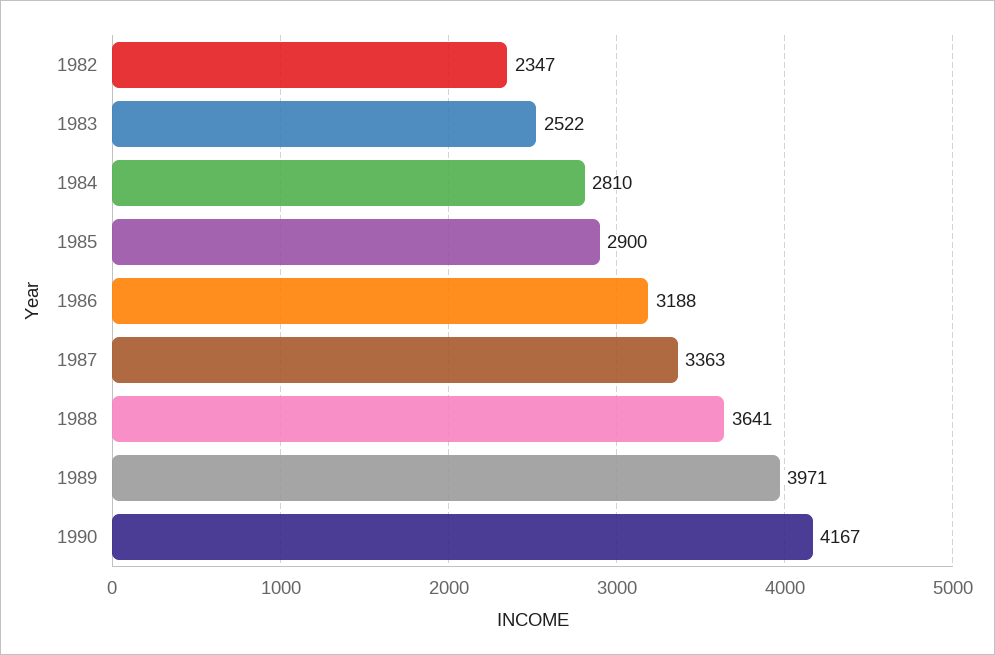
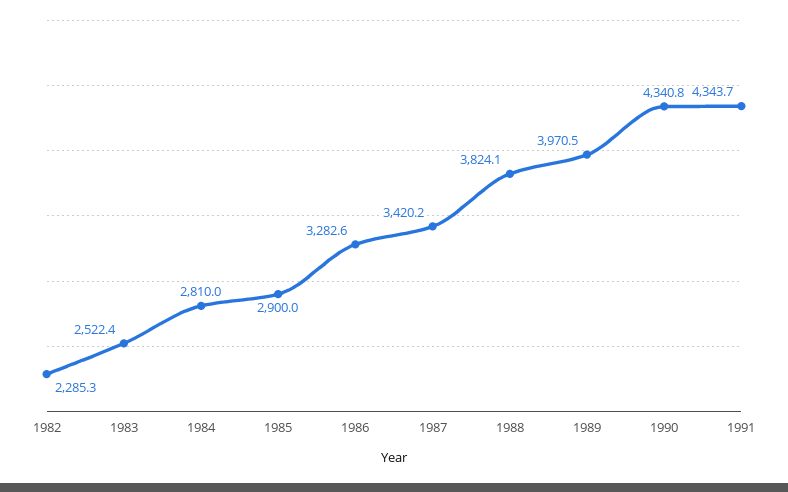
1982: 2347 -> 2285.3
1986: 3188 -> 3282.6
1987: 3363 -> 3420.2
1988: 3641 -> 3824.1
1990: 4167 -> 4340.8
1991: none -> 4343.7

